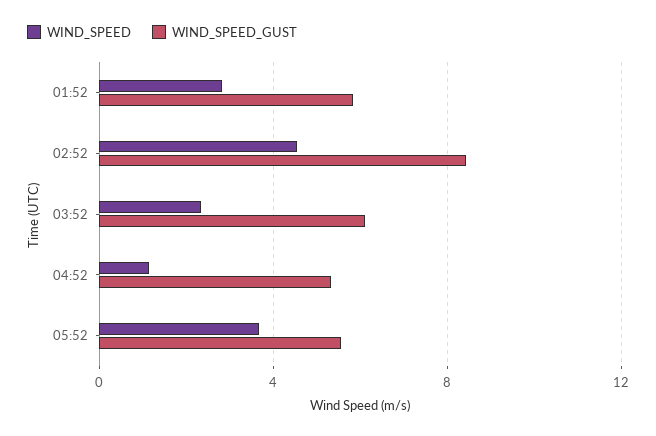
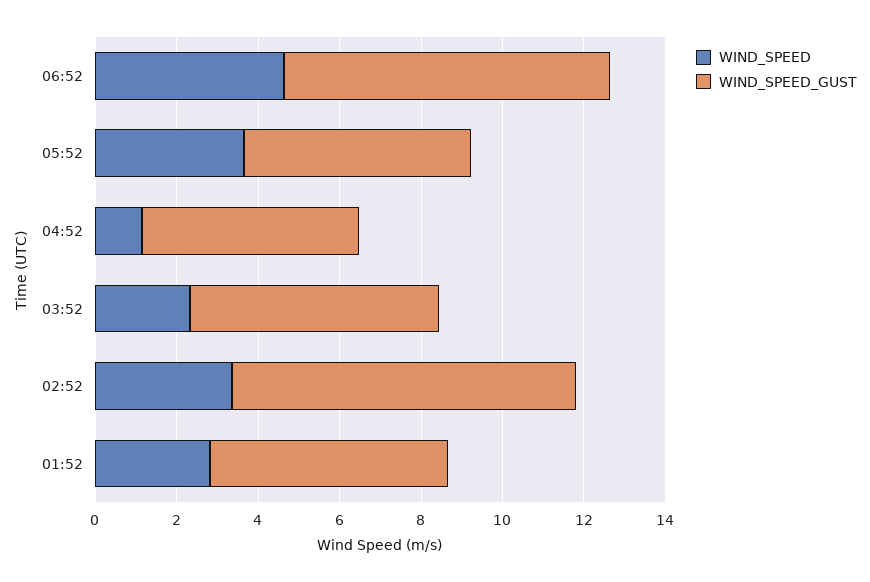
WIND_SPEED, 02:52: 4.5 -> 3.5
WIND_SPEED, 06:52: none -> 4.5
WIND_SPEED_GUST, 06:52: none -> 8

